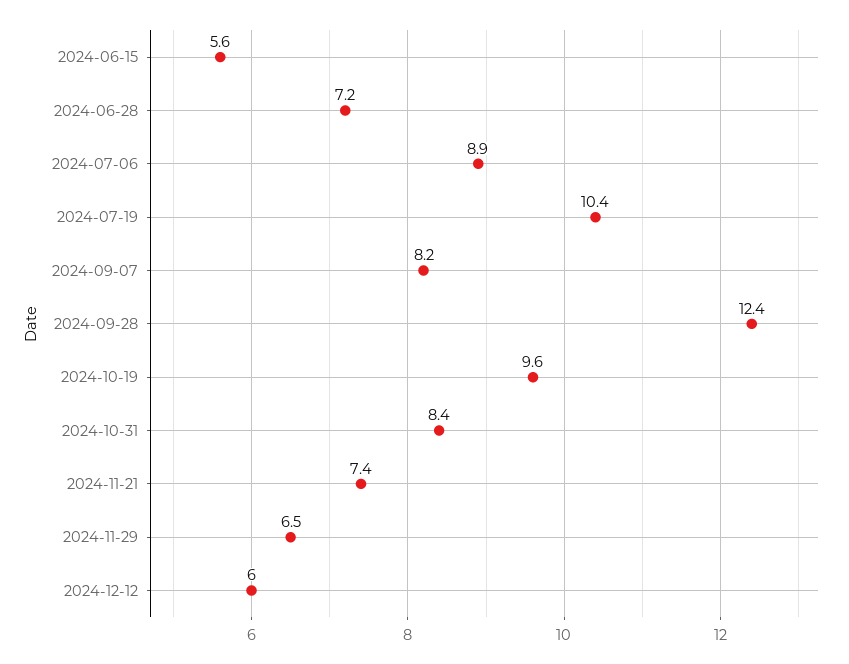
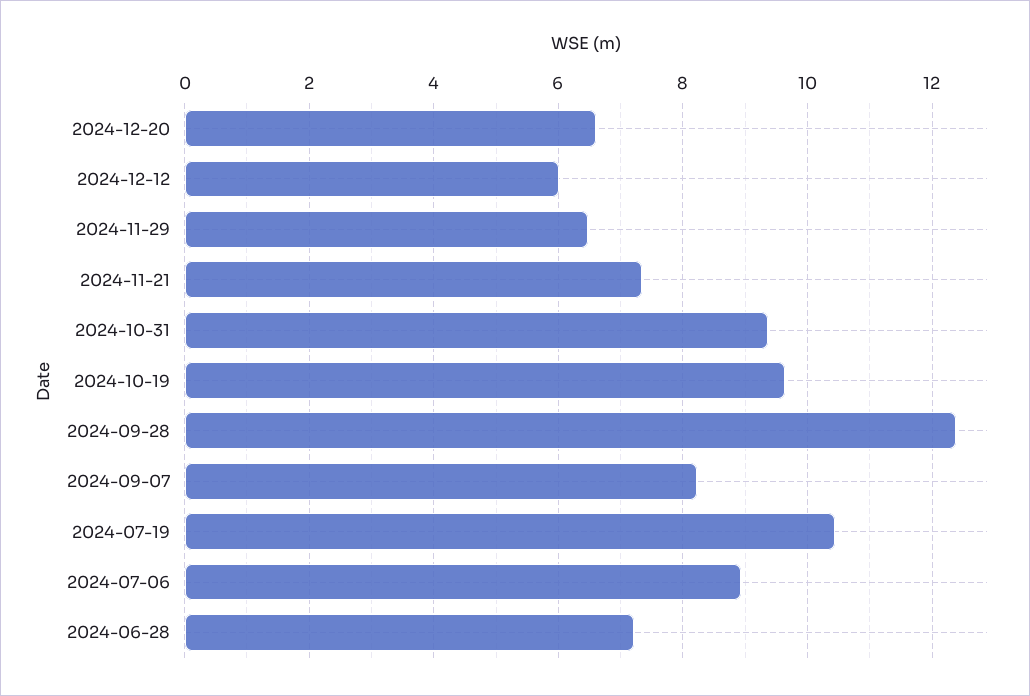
2024-06-15: 5.6 -> none
2024-10-31: 8.4 -> 9.4
2024-12-20: none -> 6.6

